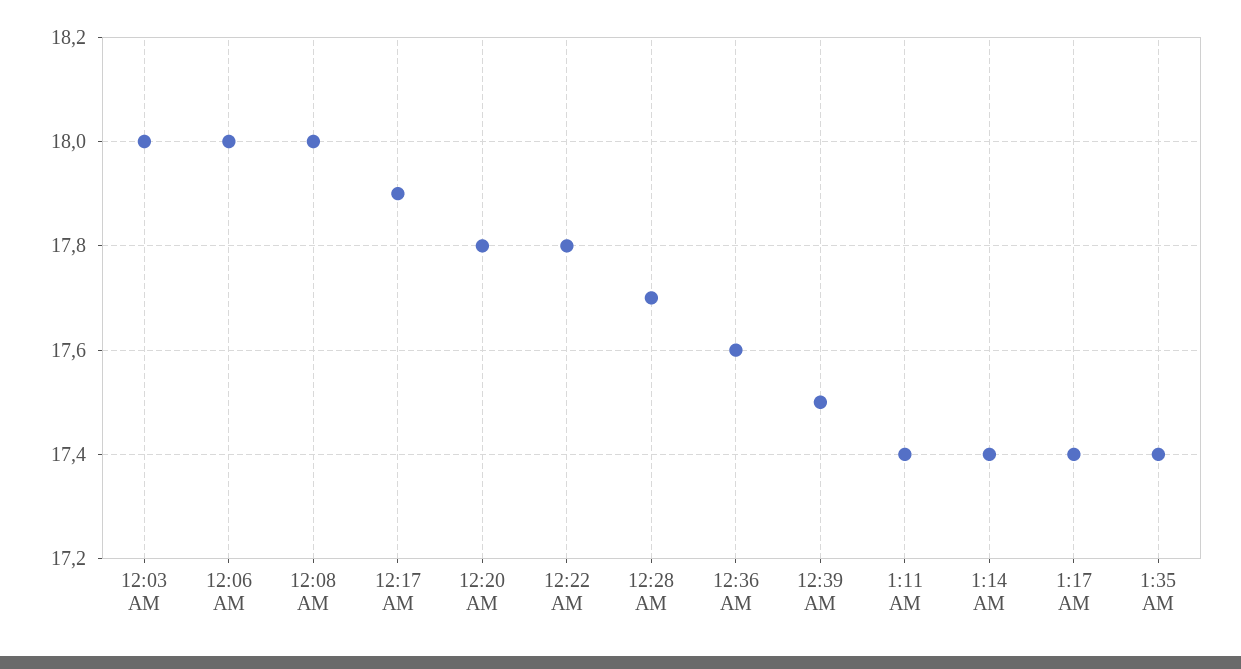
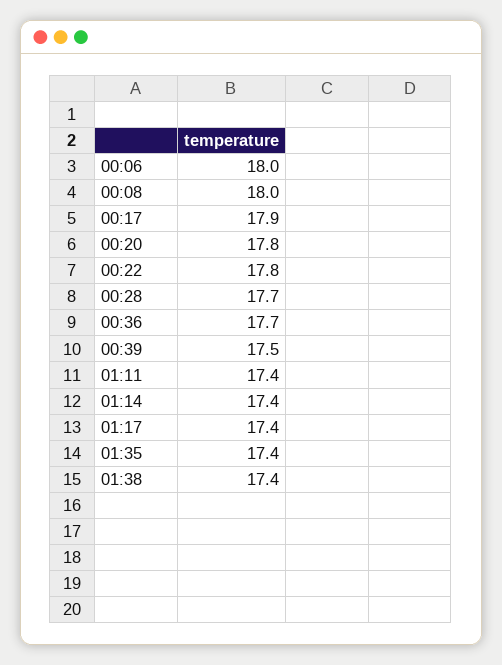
12:03 AM: 18 -> none
12:36 AM: 17.6 -> 17.7
01:38: none -> 17.4

